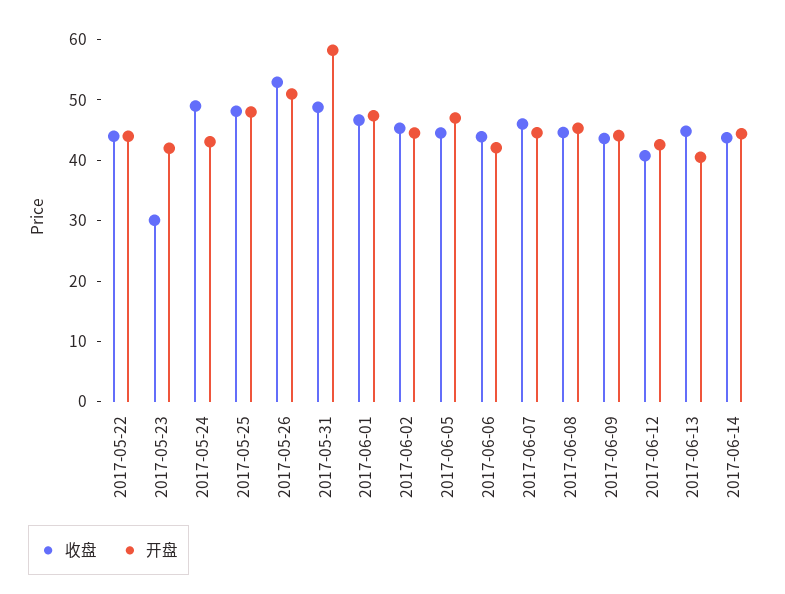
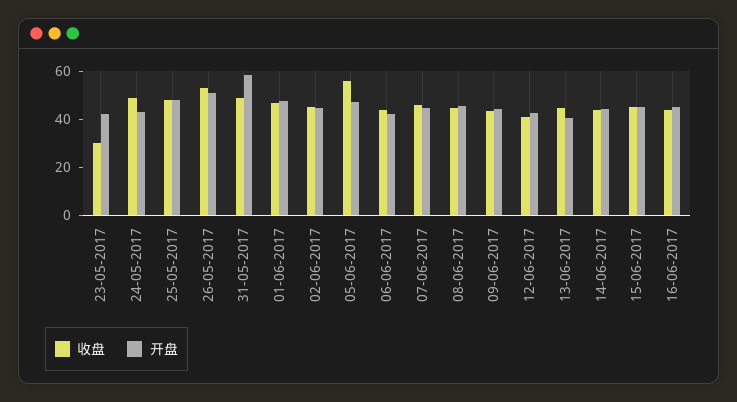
收盘, 2017-05-22: 44 -> none
开盘, 2017-05-22: 44 -> none
收盘, 2017-06-05: 44 -> 55
收盘, 15-06-2017: none -> 45
开盘, 15-06-2017: none -> 45
收盘, 16-06-2017: none -> 45
开盘, 16-06-2017: none -> 45

